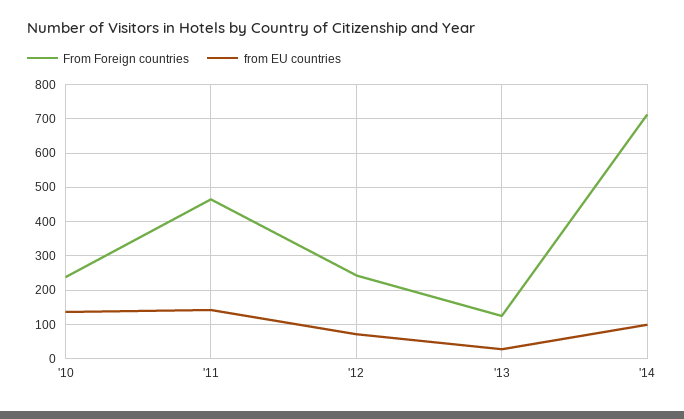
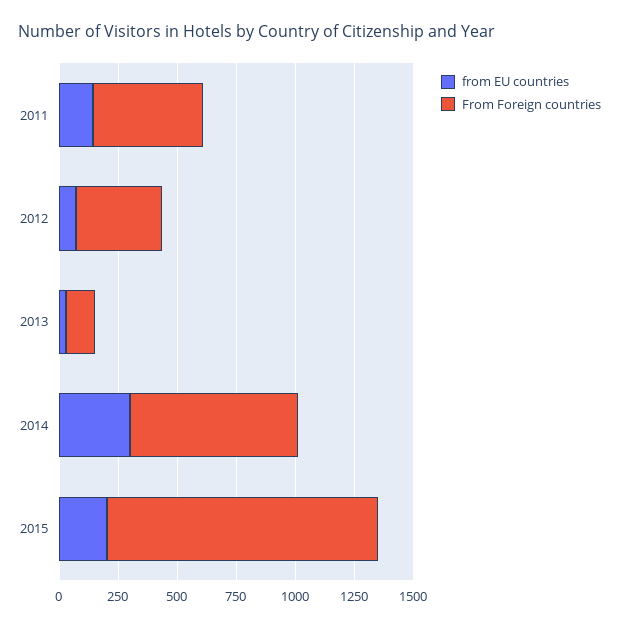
From Foreign countries, '10: 240 -> none
from EU countries, '10: 140 -> none
From Foreign countries, '12: 240 -> 350
from EU countries, '14: 100 -> 300
from EU countries, 2015: none -> 200
From Foreign countries, 2015: none -> 1150

